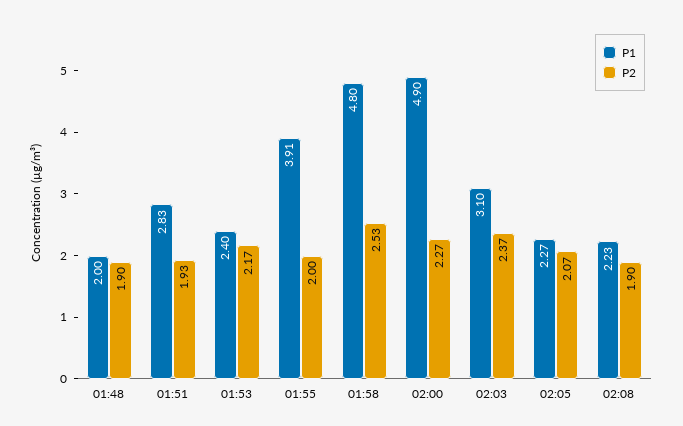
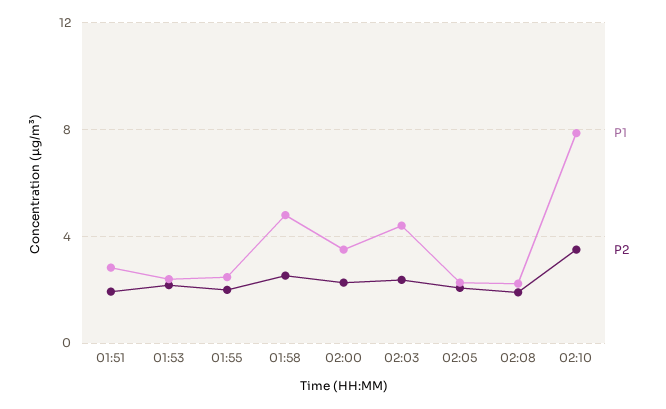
P1, 01:48: 2 -> none
P2, 01:48: 1.9 -> none
P1, 01:55: 3.91 -> 2.5
P1, 02:00: 4.9 -> 3.5
P1, 02:03: 3.1 -> 4.5
P1, 02:10: none -> 8
P2, 02:10: none -> 3.5

